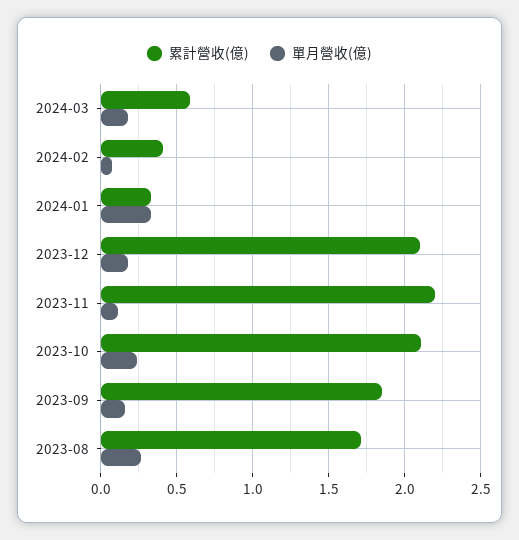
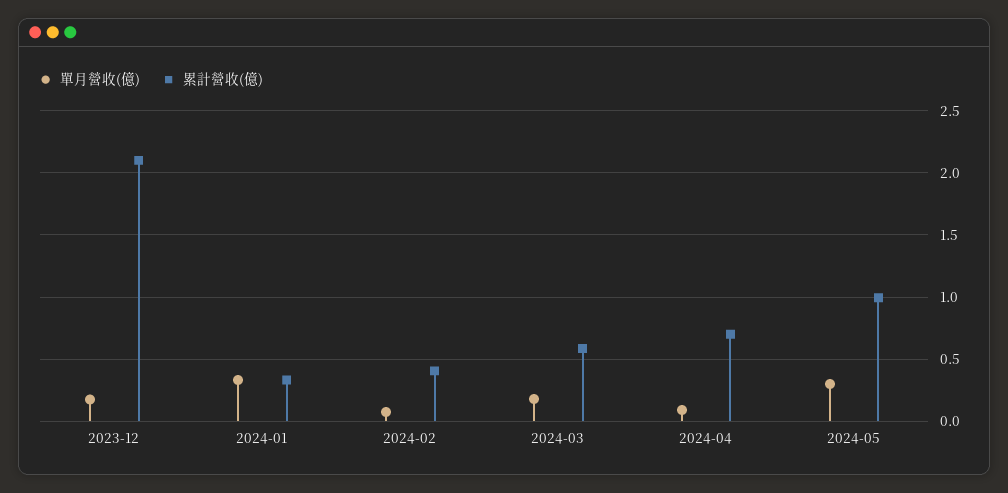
累計營收(億), 2023-11: 2.2 -> none
單月營收(億), 2023-11: 0.1 -> none
累計營收(億), 2023-10: 2.1 -> none
單月營收(億), 2023-10: 0.25 -> none
累計營收(億), 2023-09: 1.85 -> none
單月營收(億), 2023-09: 0.15 -> none
累計營收(億), 2023-08: 1.7 -> none
單月營收(億), 2023-08: 0.25 -> none
單月營收(億), 2024-04: none -> 0.1
累計營收(億), 2024-04: none -> 0.7
單月營收(億), 2024-05: none -> 0.3
累計營收(億), 2024-05: none -> 1

